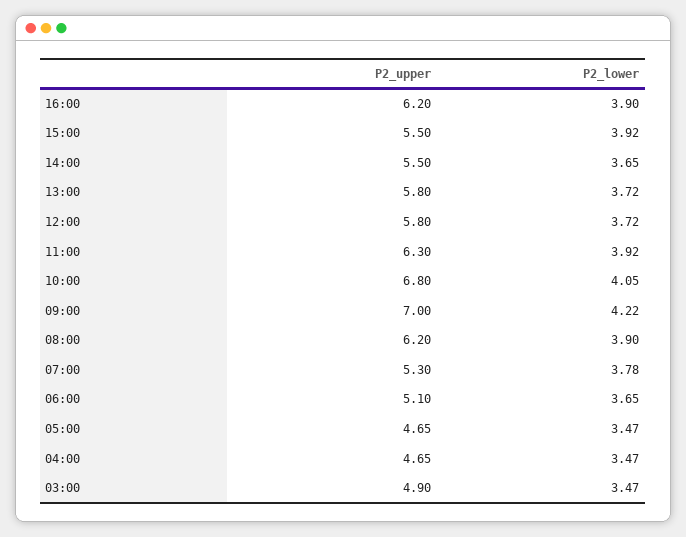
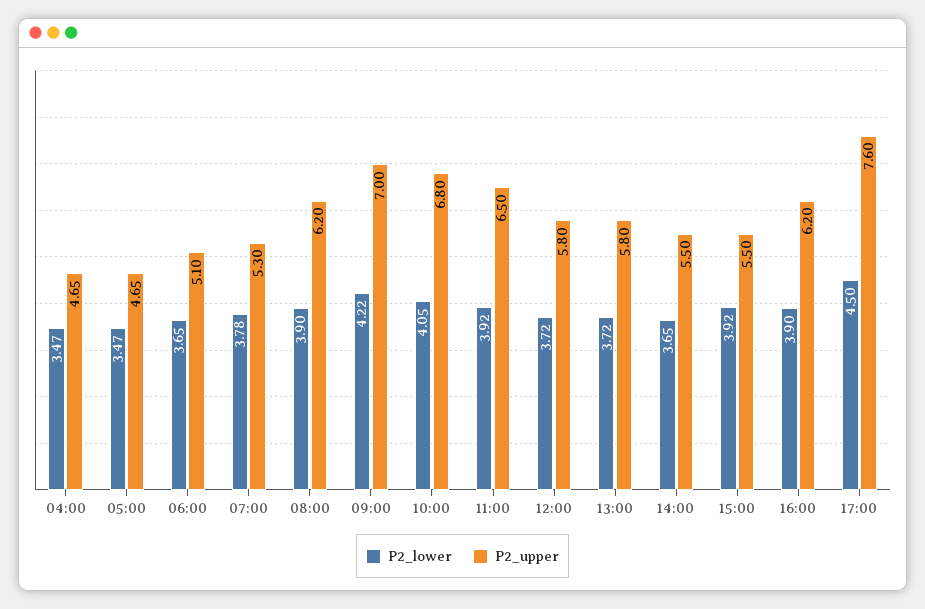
P2_upper, 11:00: 6.3 -> 6.5
P2_upper, 03:00: 4.9 -> none
P2_lower, 03:00: 3.47 -> none
P2_lower, 17:00: none -> 4.5
P2_upper, 17:00: none -> 7.6

